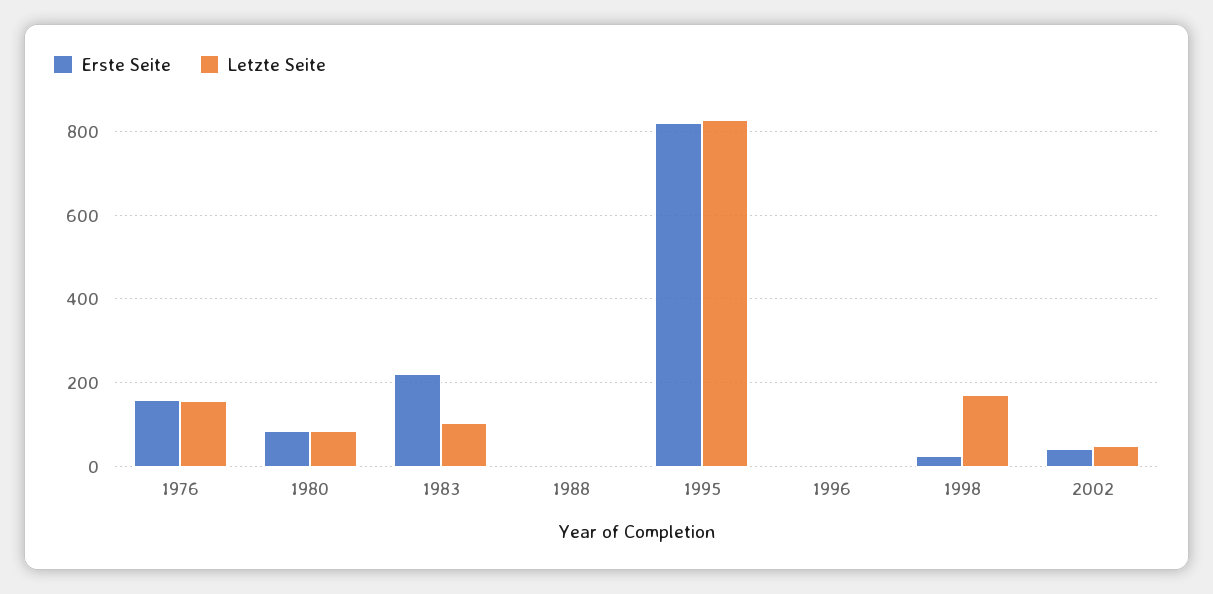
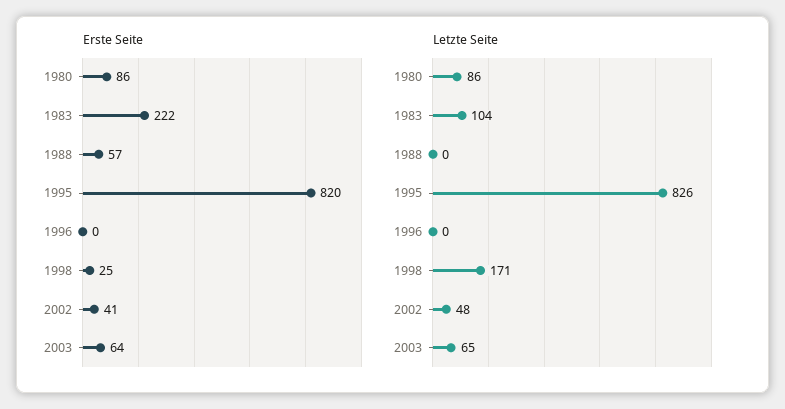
Erste Seite, 1976: 160 -> none
Letzte Seite, 1976: 160 -> none
Erste Seite, 1988: 0 -> 57
Erste Seite, 2003: none -> 64
Letzte Seite, 2003: none -> 65

